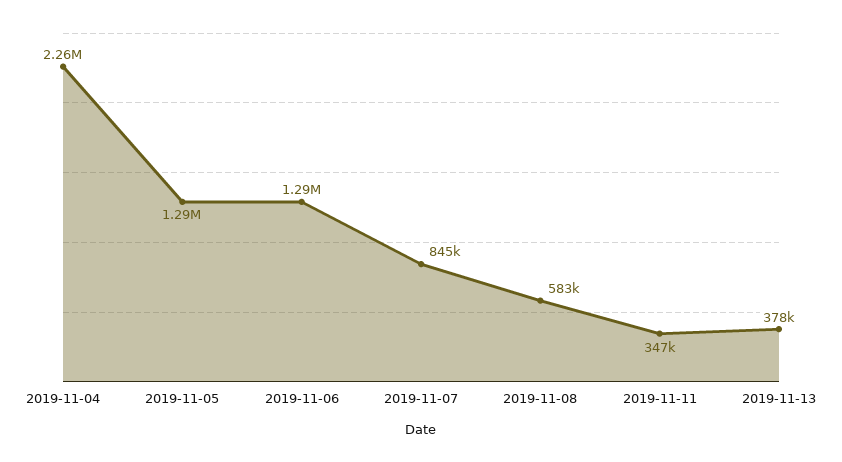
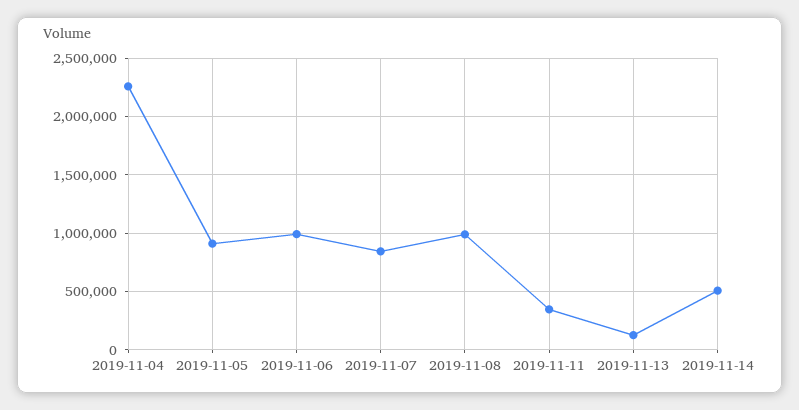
2019-11-05: 1290000 -> 900000
2019-11-06: 1290000 -> 1000000
2019-11-08: 583000 -> 1000000
2019-11-13: 378000 -> 100000
2019-11-14: none -> 500000

